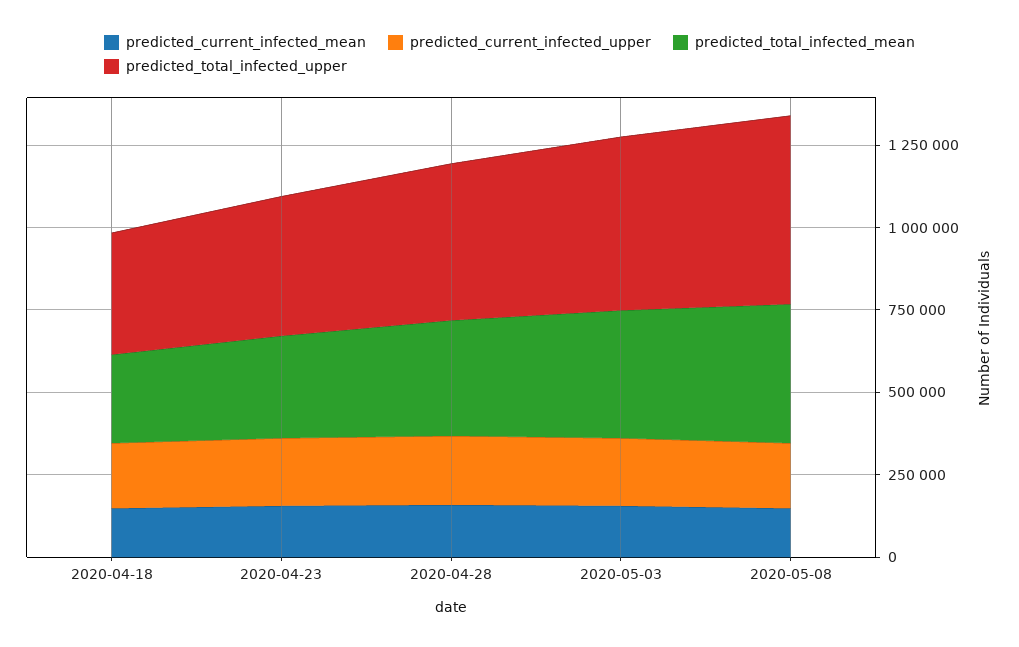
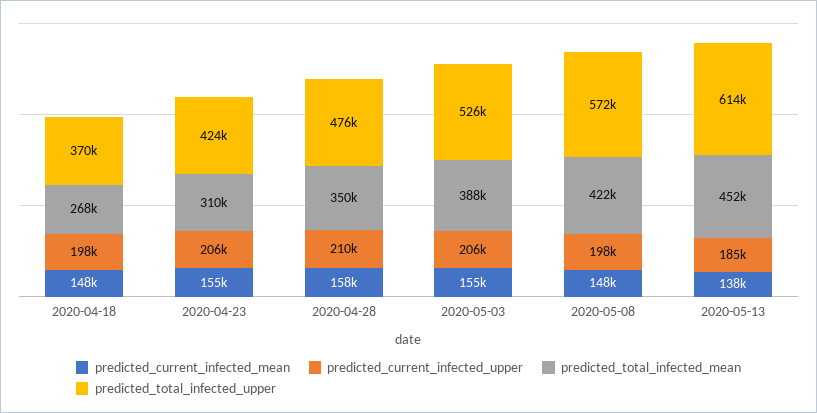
predicted_current_infected_mean, 2020-05-13: none -> 138000
predicted_current_infected_upper, 2020-05-13: none -> 185000
predicted_total_infected_mean, 2020-05-13: none -> 452000
predicted_total_infected_upper, 2020-05-13: none -> 614000

